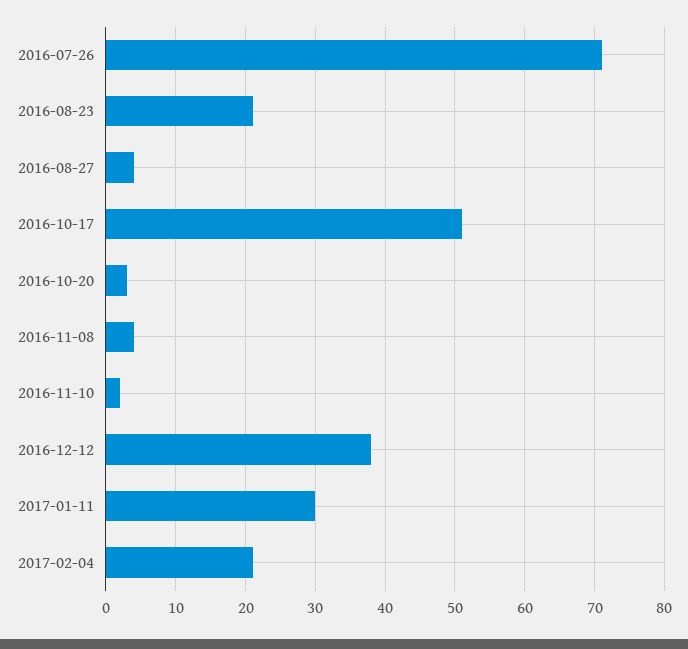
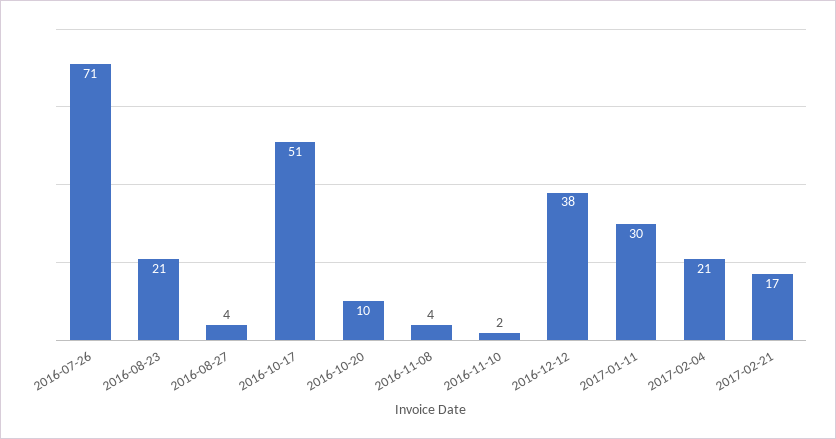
2016-10-20: 3 -> 10
2017-02-21: none -> 17

